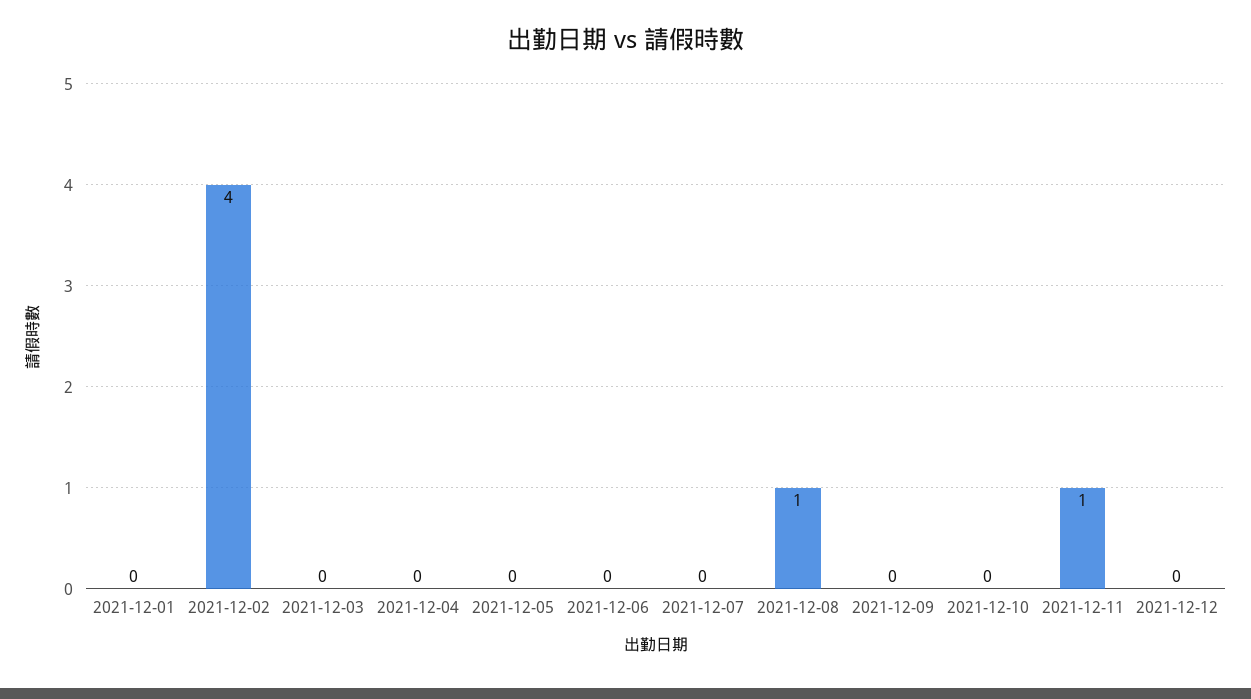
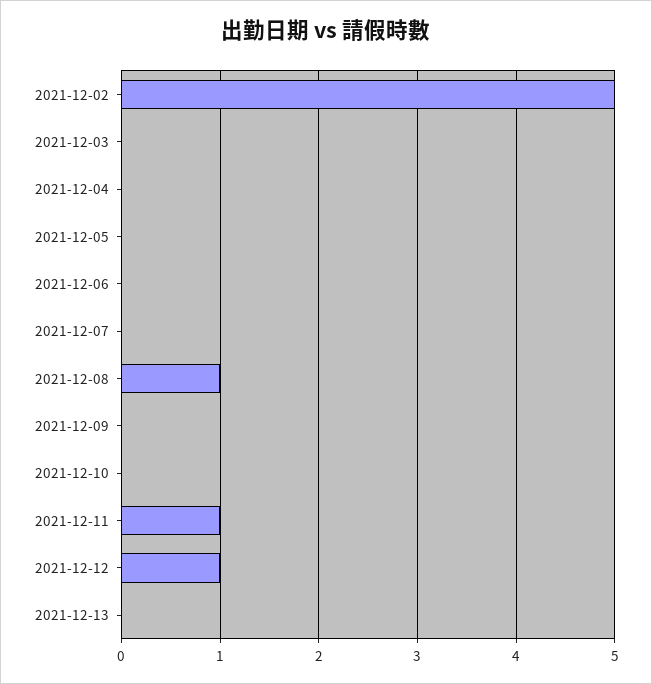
2021-12-01: 0 -> none
2021-12-02: 4 -> 5
2021-12-12: 0 -> 1
2021-12-13: none -> 0

